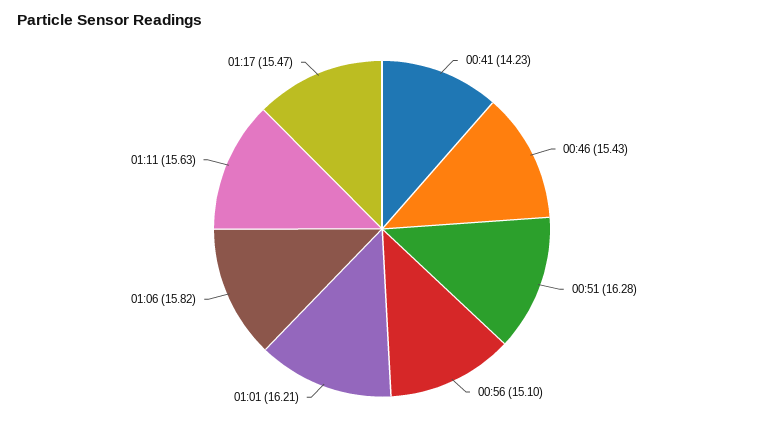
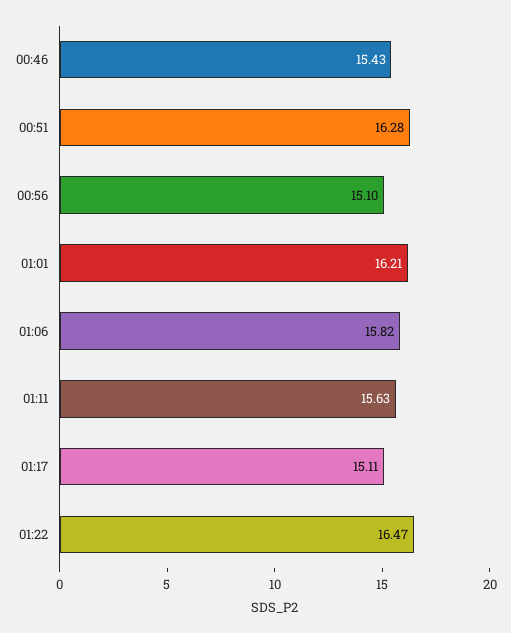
00:41: 14.23 -> none
01:17: 15.47 -> 15.11
01:22: none -> 16.47

